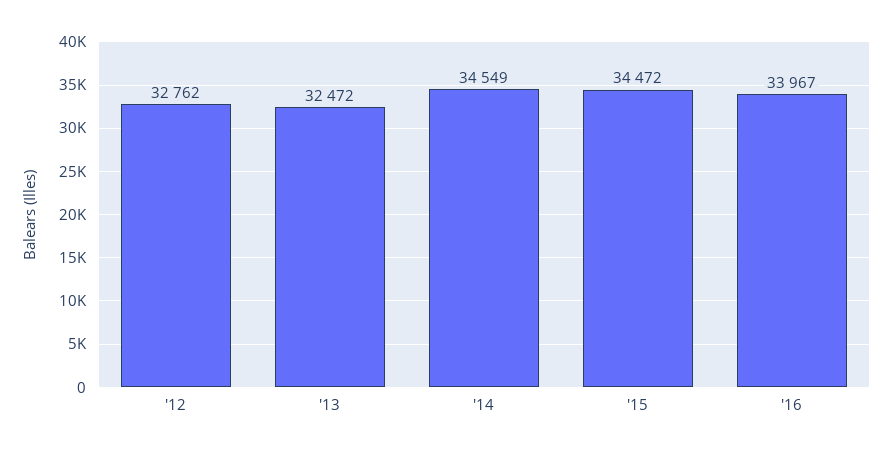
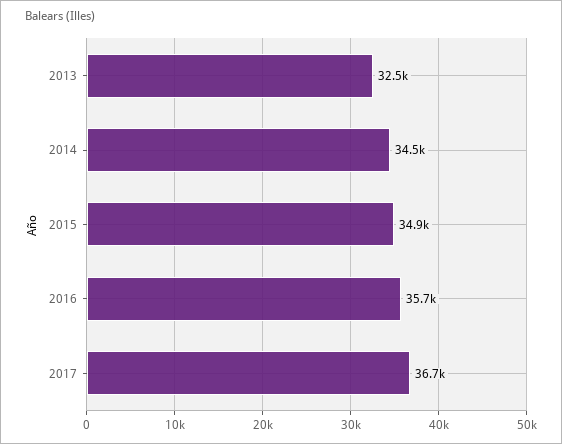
'12: 32762 -> none
'15: 34472 -> 34900
'16: 33967 -> 35700
2017: none -> 36700

